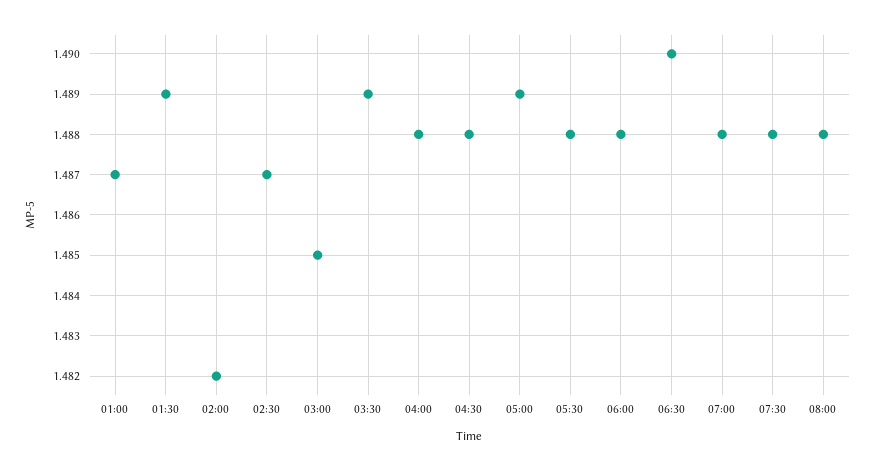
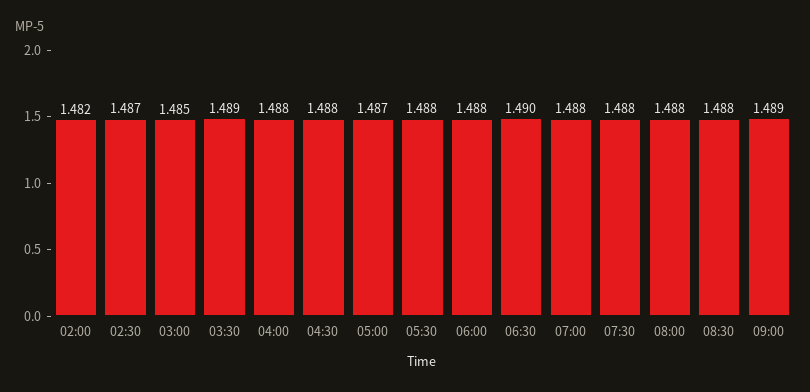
01:00: 1.487 -> none
01:30: 1.489 -> none
05:00: 1.489 -> 1.487
08:30: none -> 1.488
09:00: none -> 1.489

